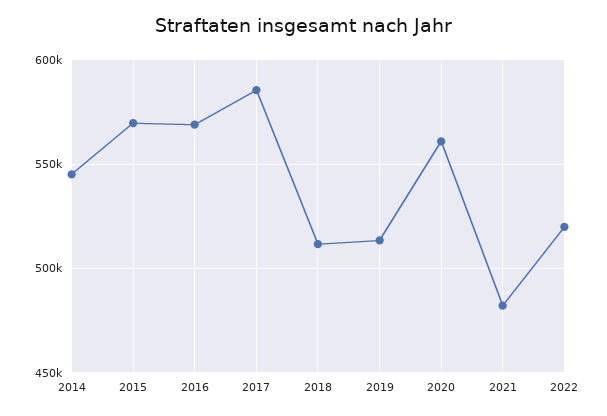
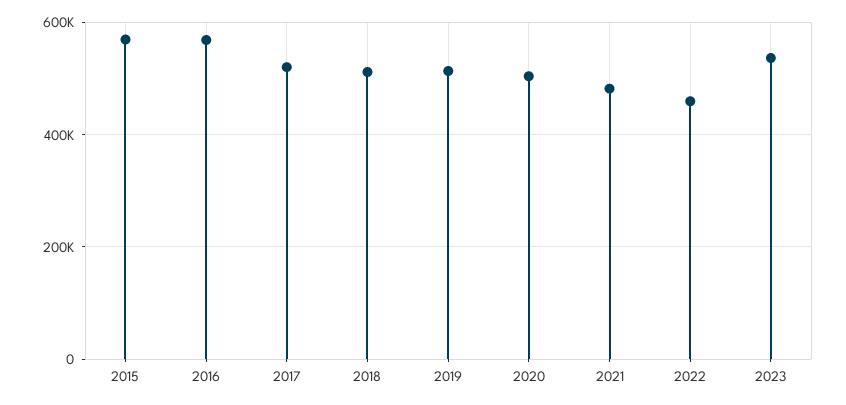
2014: 545000 -> none
2017: 585000 -> 520000
2020: 560000 -> 500000
2022: 520000 -> 460000
2023: none -> 540000

